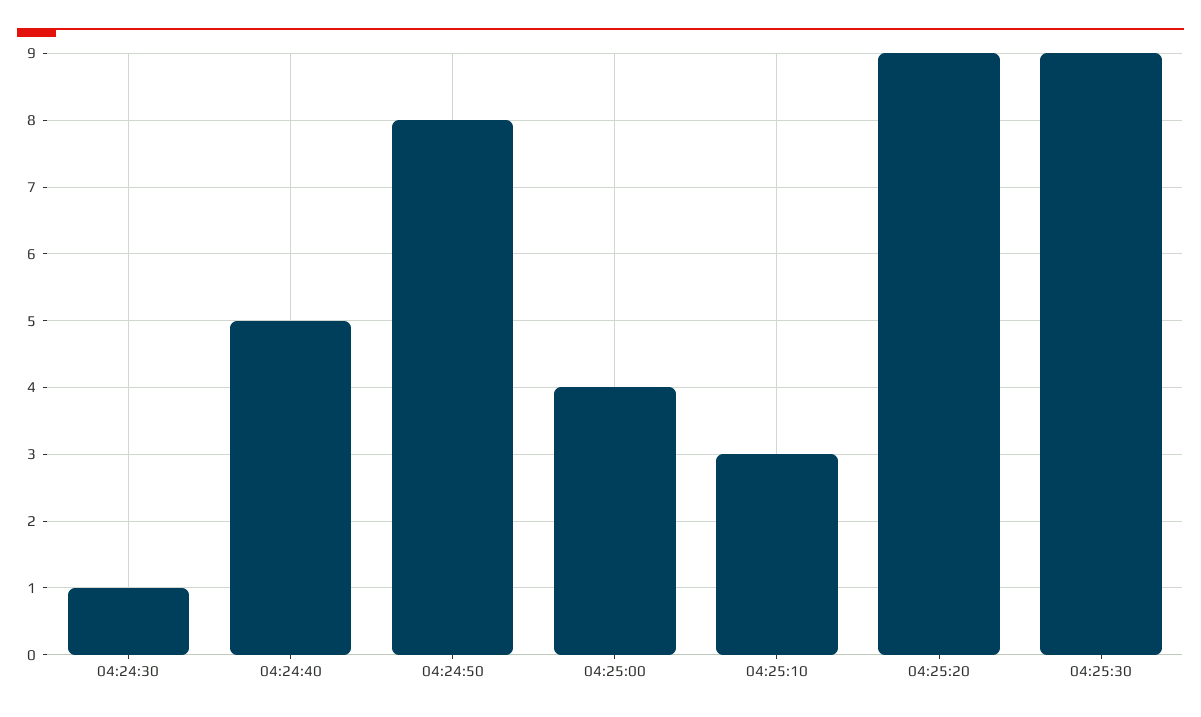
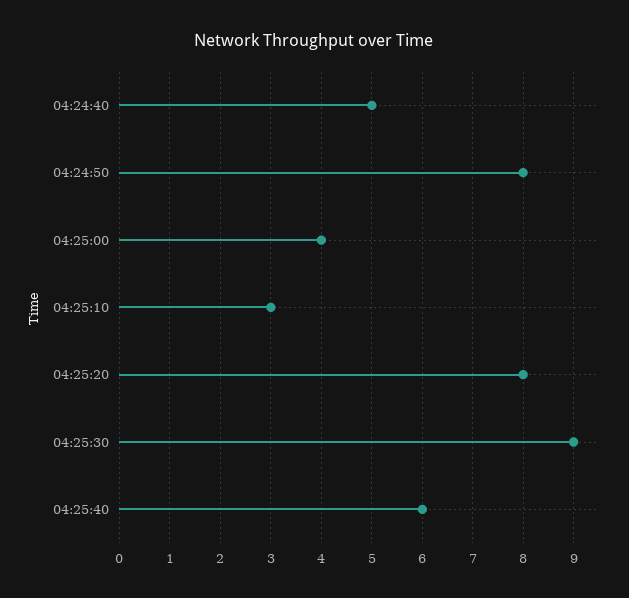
04:24:30: 1 -> none
04:25:20: 9 -> 8
04:25:40: none -> 6

